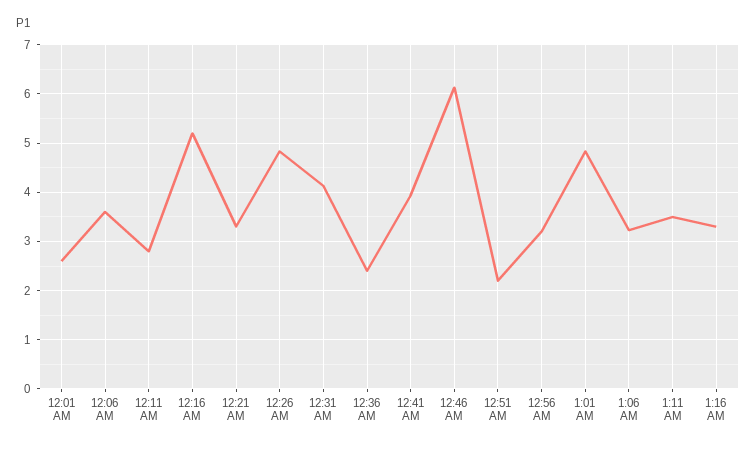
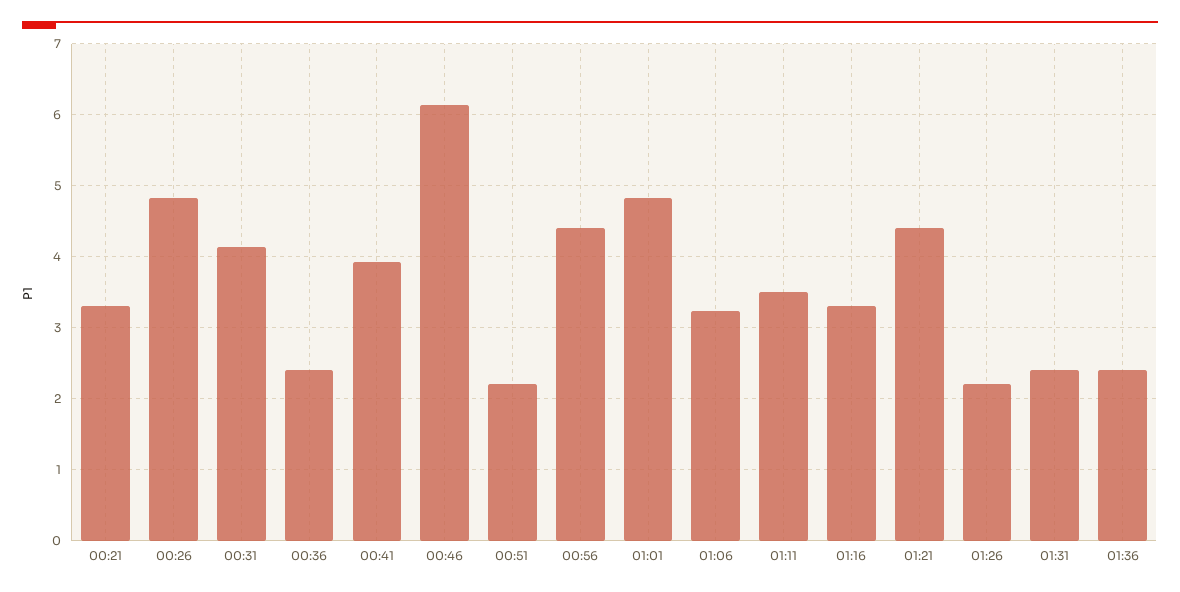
12:01 AM: 2.6 -> none
12:06 AM: 3.6 -> none
12:11 AM: 2.8 -> none
12:16 AM: 5.2 -> none
12:56 AM: 3.2 -> 4.4
01:21: none -> 4.4
01:26: none -> 2.2
01:31: none -> 2.4
01:36: none -> 2.4

